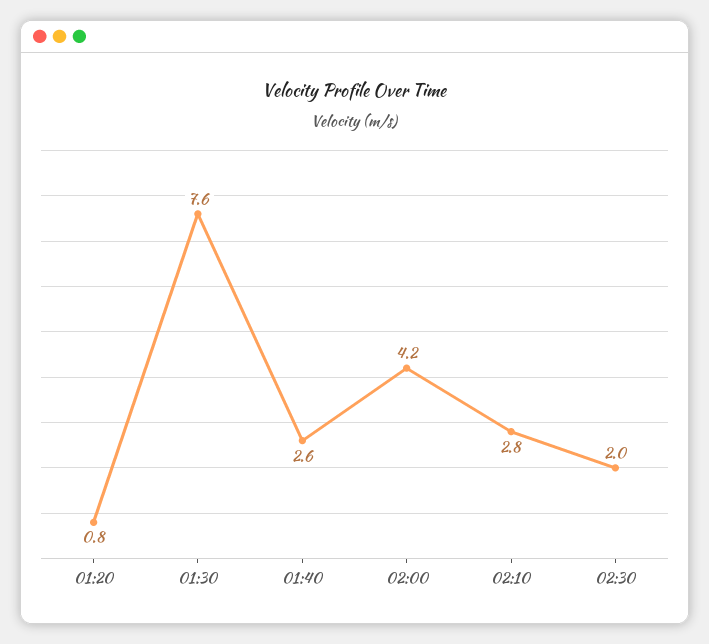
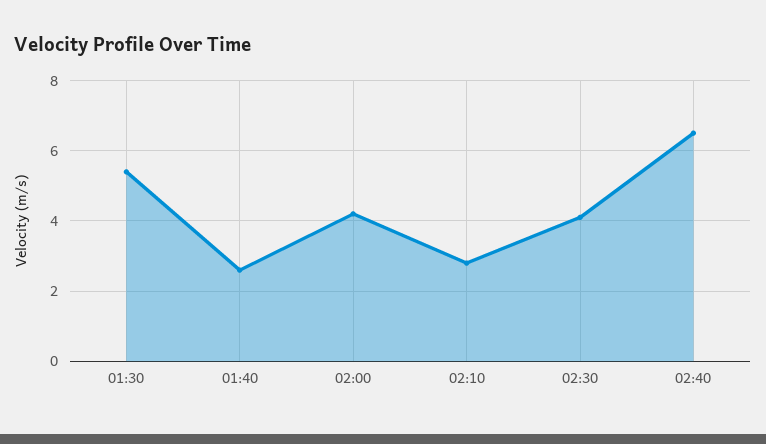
01:20: 0.8 -> none
01:30: 7.6 -> 5.5
02:30: 2 -> 4
02:40: none -> 6.5

